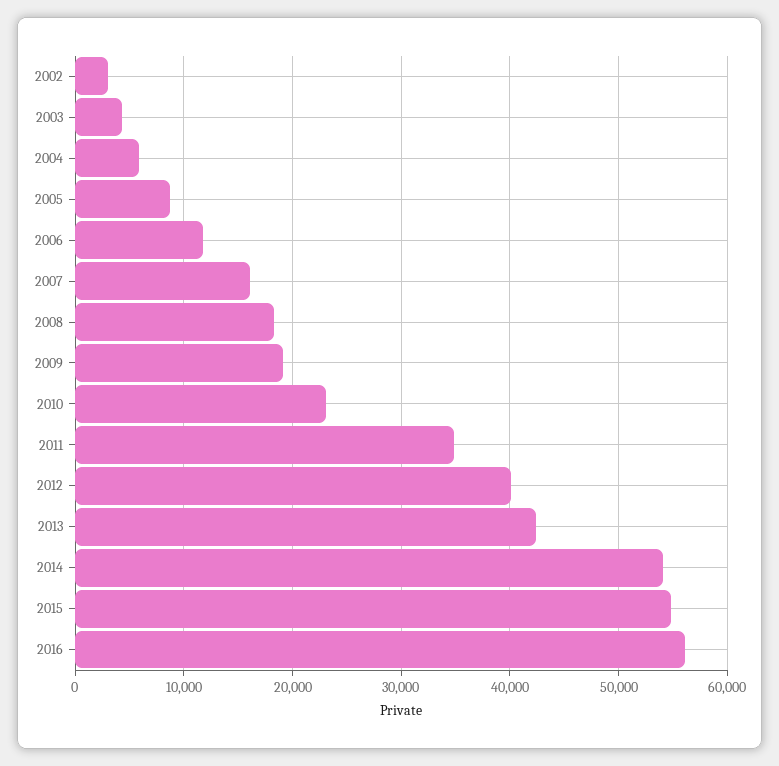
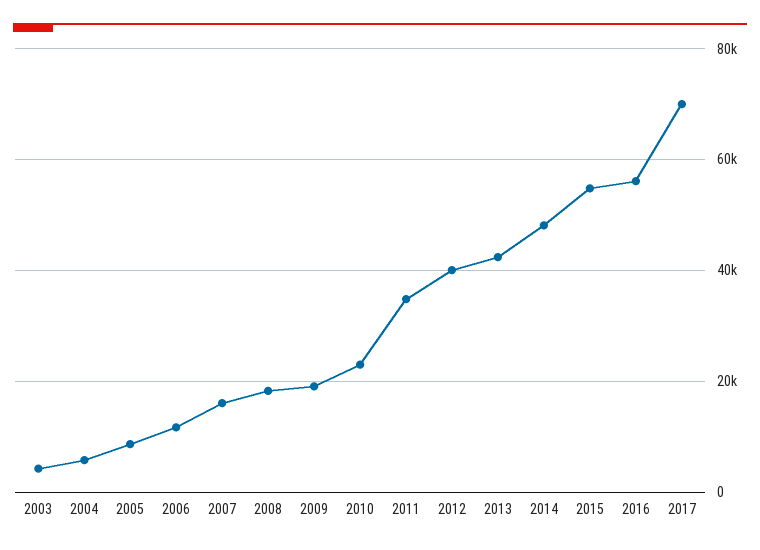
2002: 3000 -> none
2014: 54000 -> 48000
2017: none -> 70000

